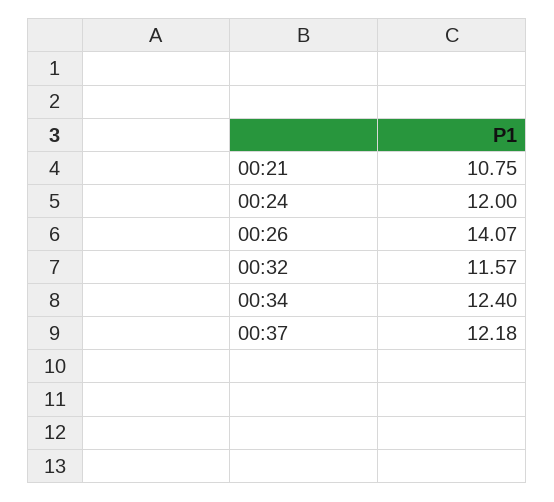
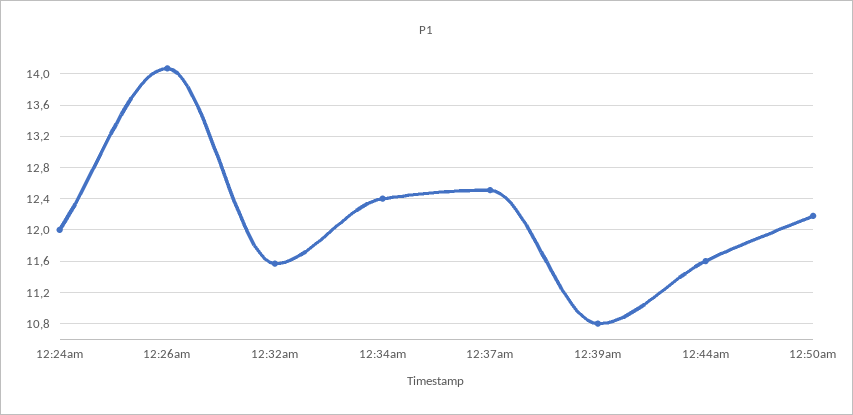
00:21: 10.75 -> none
00:37: 12.18 -> 12.5
12:39am: none -> 10.8
12:44am: none -> 11.6
12:50am: none -> 12.2

